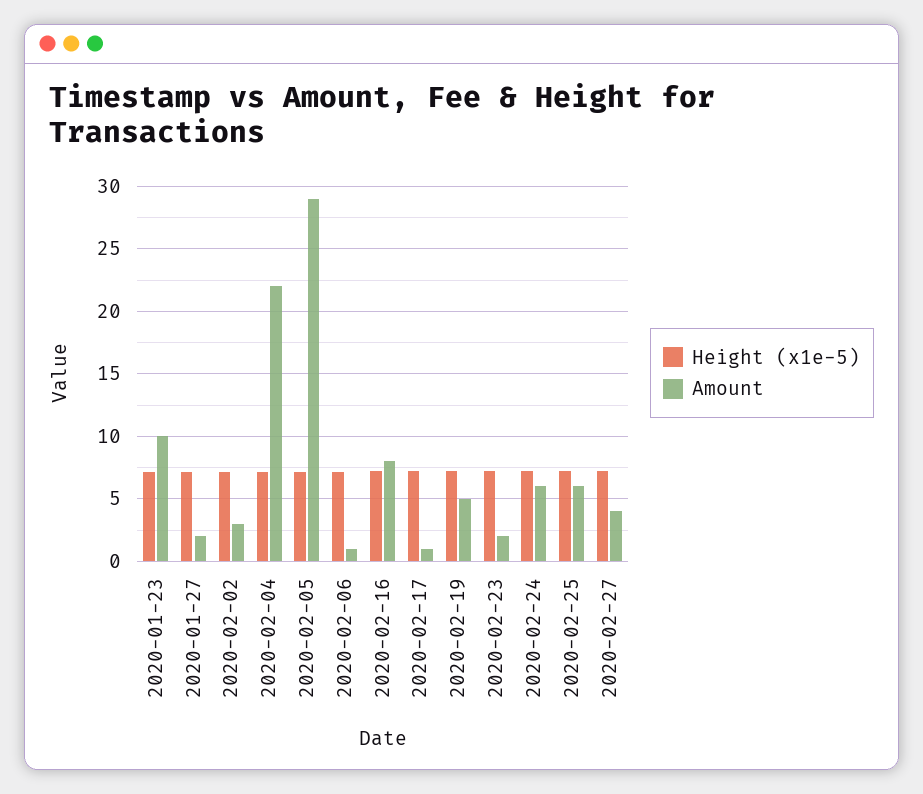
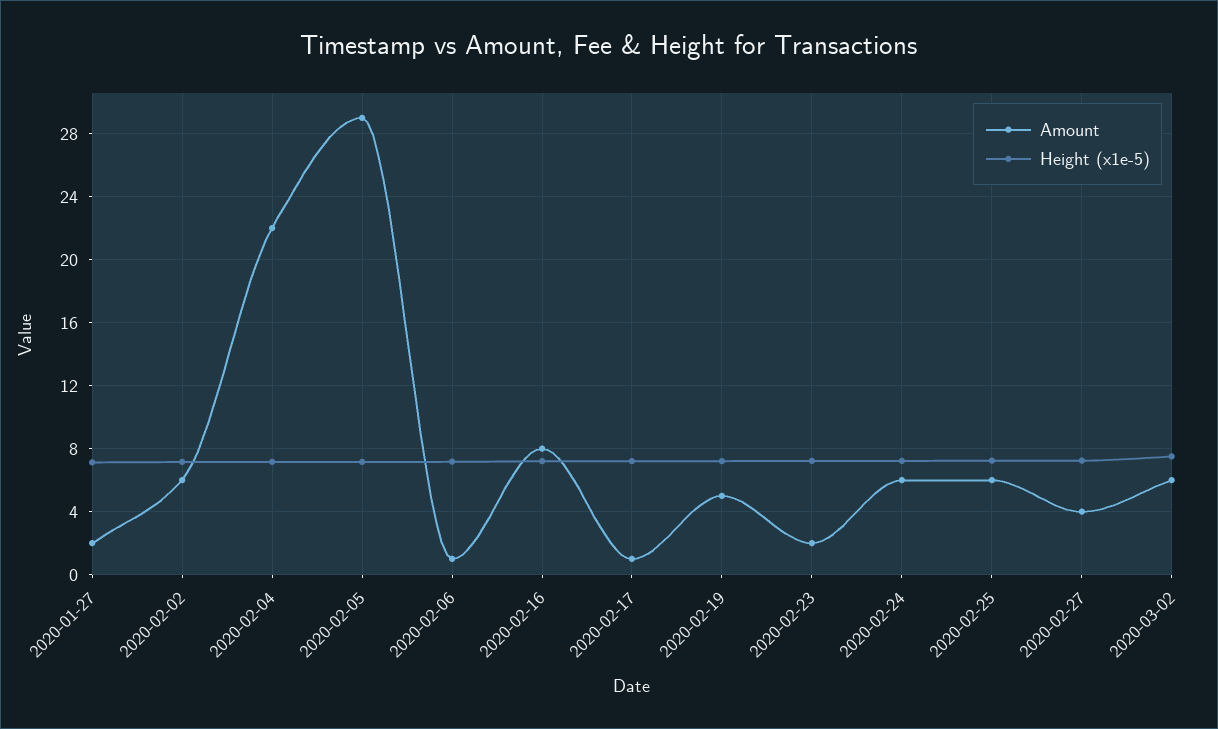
Height (x1e-5), 2020-01-23: 7 -> none
Amount, 2020-01-23: 10 -> none
Amount, 2020-02-02: 3 -> 6
Amount, 2020-03-02: none -> 6
Height (x1e-5), 2020-03-02: none -> 7.5

